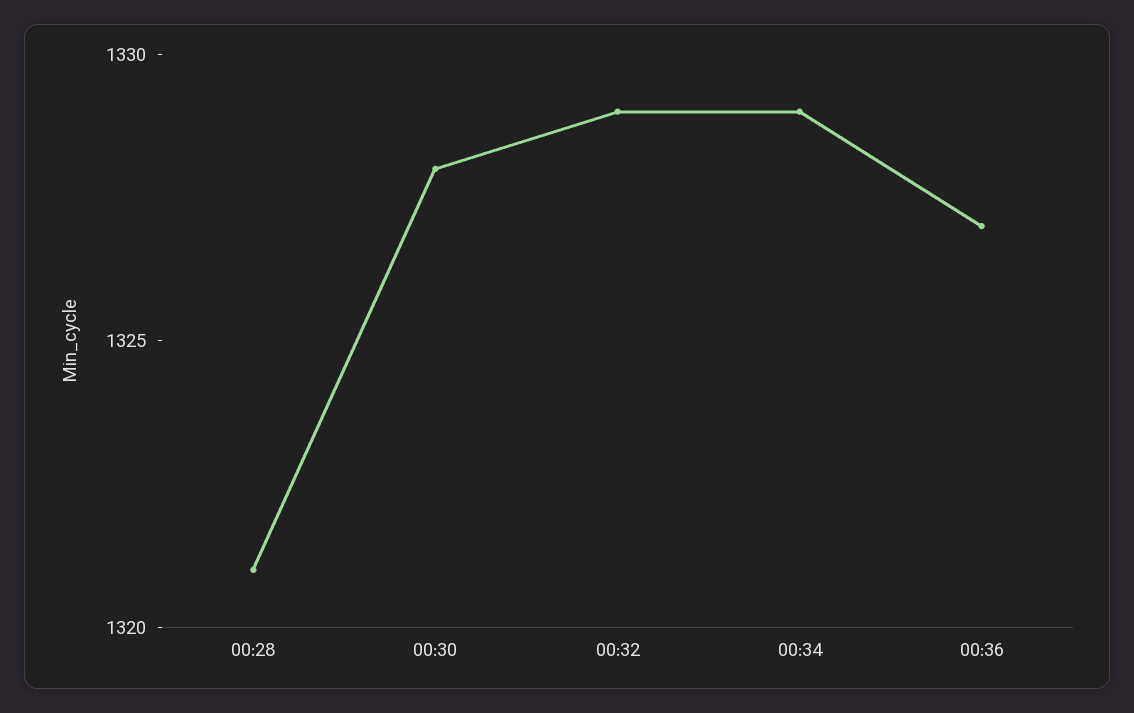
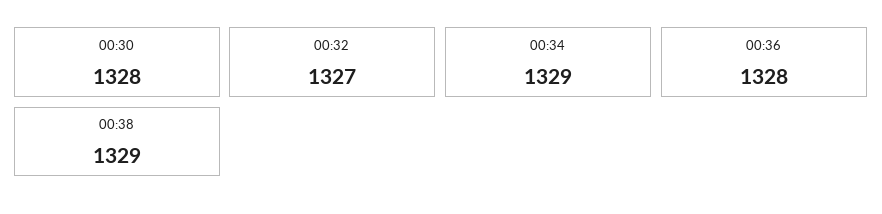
00:28: 1321 -> none
00:32: 1329 -> 1327
00:36: 1327 -> 1328
00:38: none -> 1329

